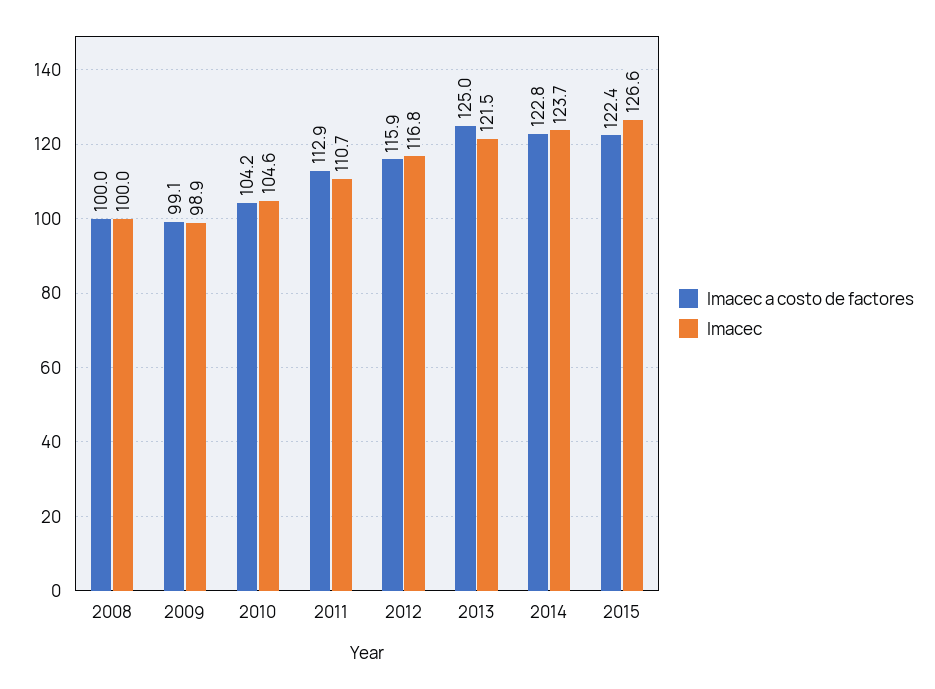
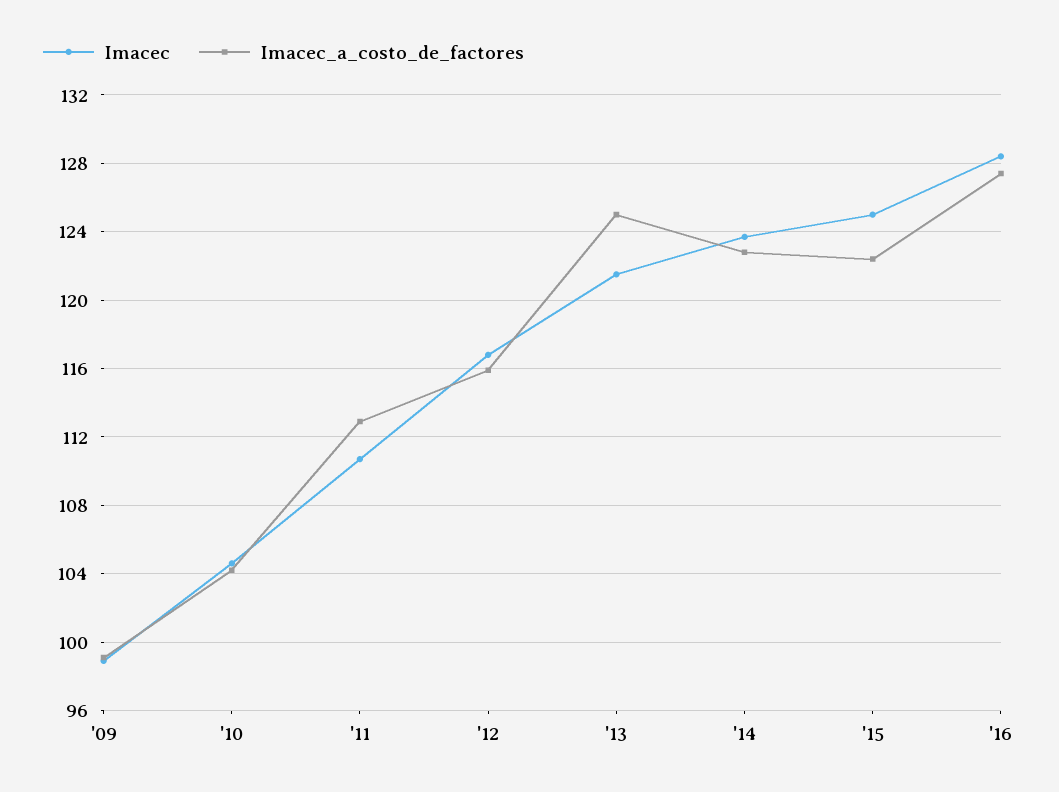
Imacec a costo de factores, 2008: 100 -> none
Imacec, 2008: 100 -> none
Imacec, 2015: 126.6 -> 125
Imacec, '16: none -> 128.5
Imacec a costo de factores, '16: none -> 127.5

